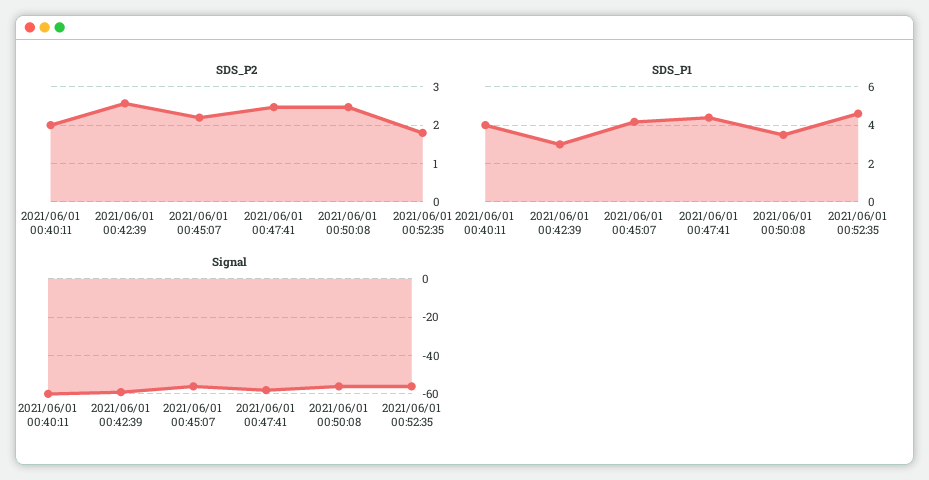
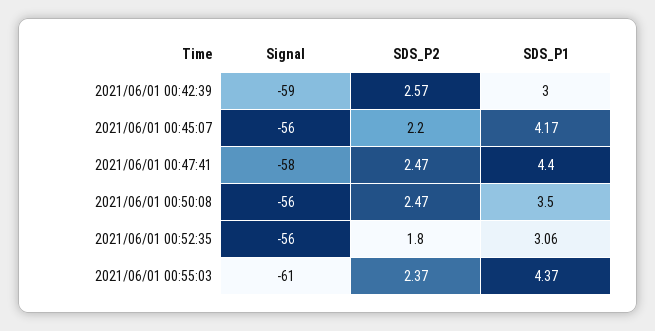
SDS_P2, 2021/06/01 00:40:11: 2 -> none
SDS_P1, 2021/06/01 00:40:11: 4 -> none
SDS_P1, 2021/06/01 00:52:35: 4.5 -> 3.06
Signal, 2021/06/01 00:40:11: -60 -> none
Signal, 2021/06/01 00:55:03: none -> -61
SDS_P2, 2021/06/01 00:55:03: none -> 2.37
SDS_P1, 2021/06/01 00:55:03: none -> 4.37

